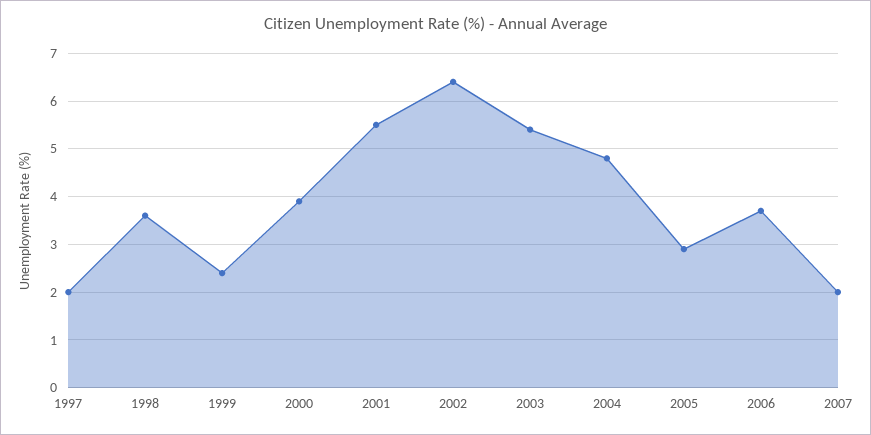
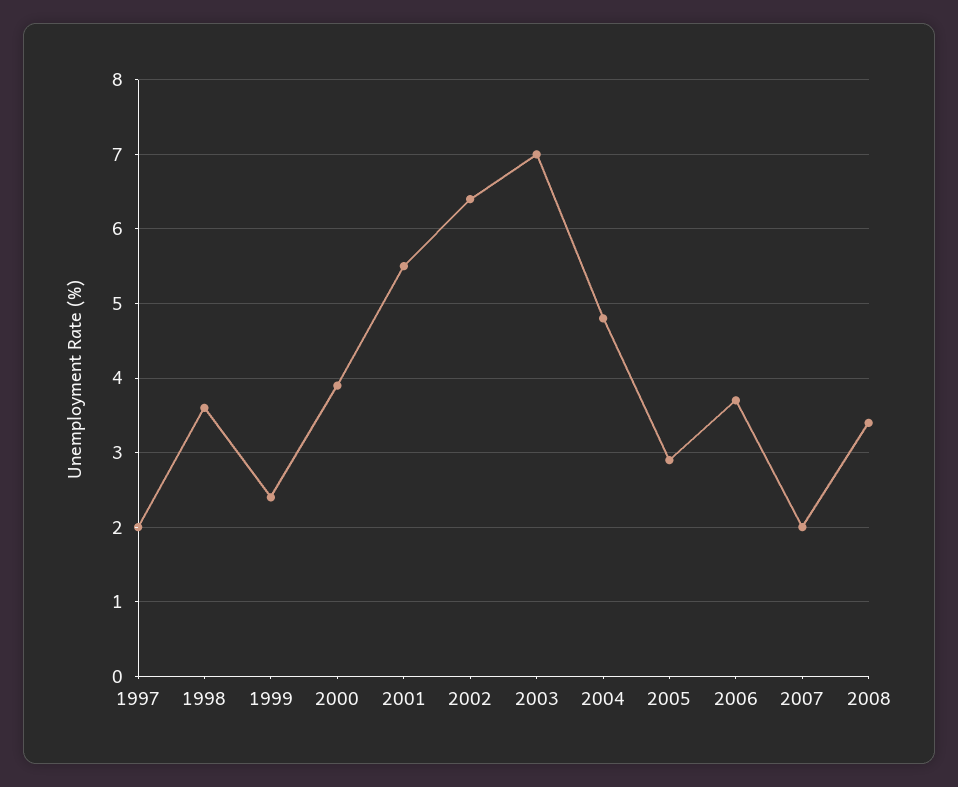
2003: 5.5 -> 7
2008: none -> 3.4

